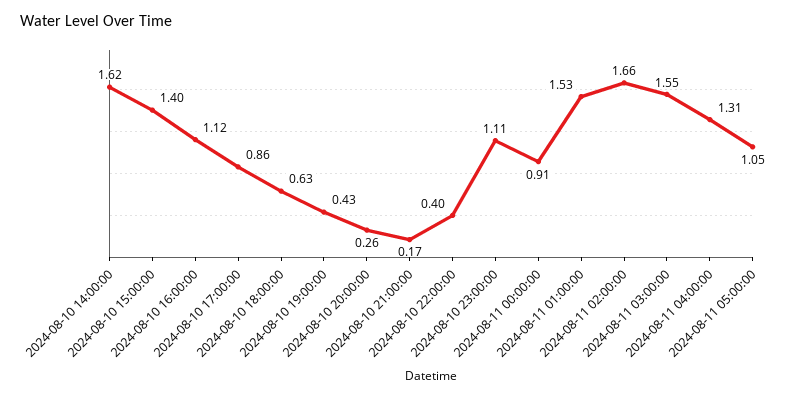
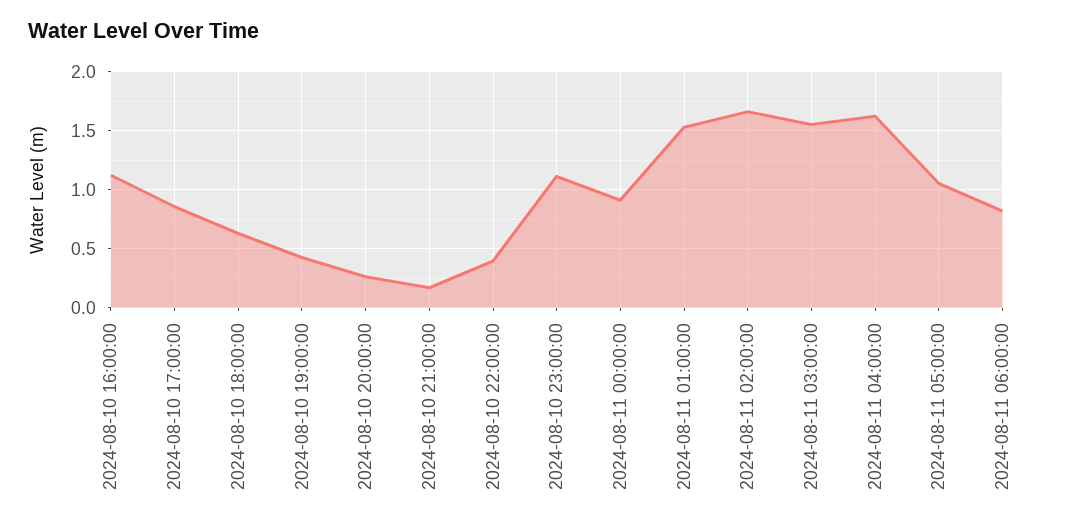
2024-08-10 14:00:00: 1.62 -> none
2024-08-10 15:00:00: 1.4 -> none
2024-08-11 04:00:00: 1.31 -> 1.6
2024-08-11 06:00:00: none -> 0.8

